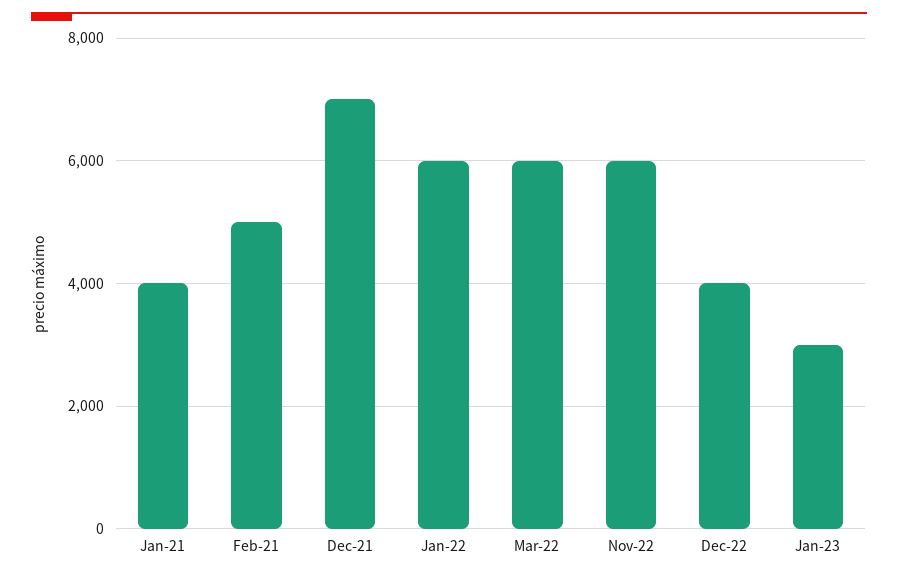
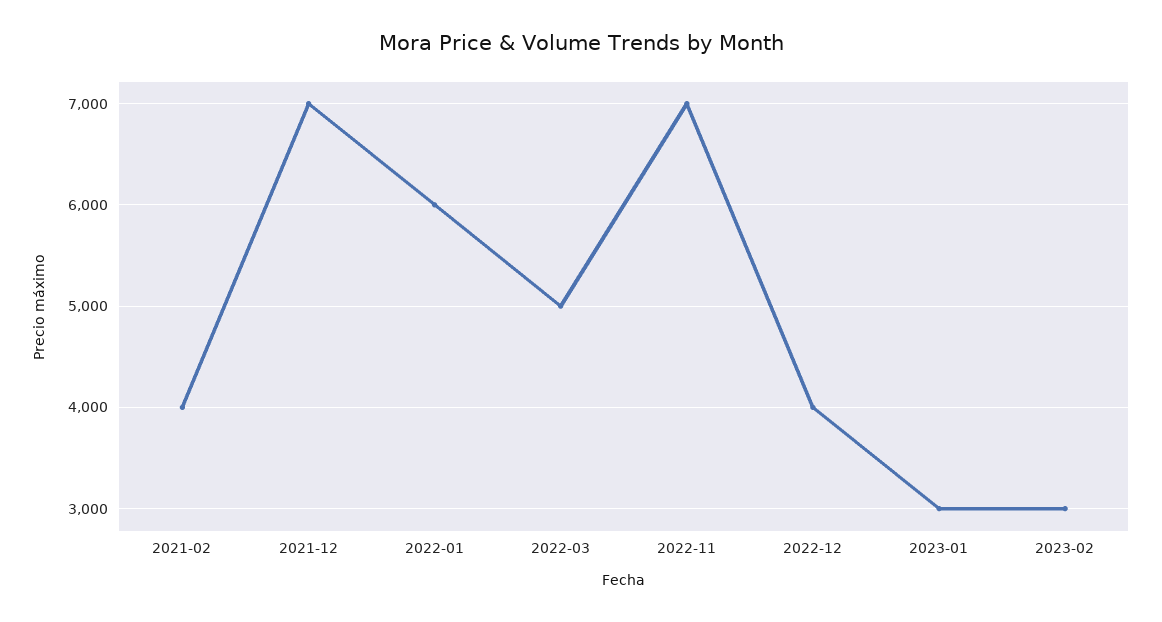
Jan-21: 4000 -> none
Feb-21: 5000 -> 4000
Mar-22: 6000 -> 5000
Nov-22: 6000 -> 7000
2023-02: none -> 3000

